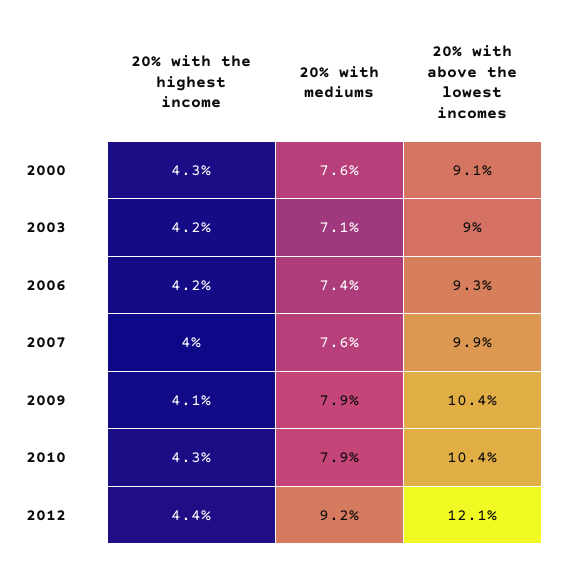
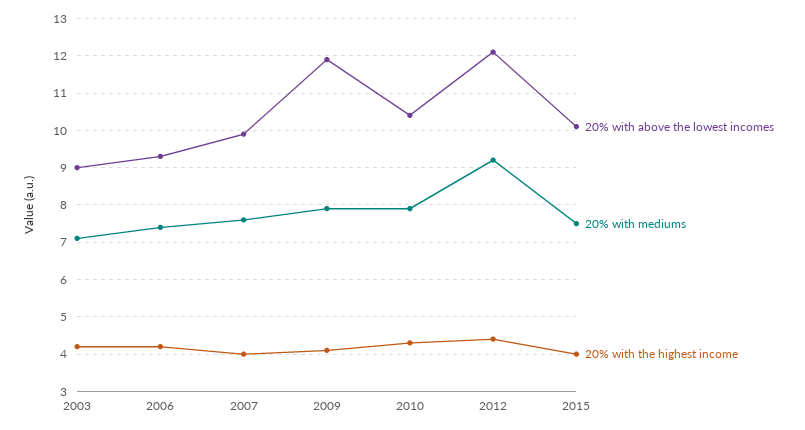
20% with the highest income, 2000: 4.3 -> none
20% with mediums, 2000: 7.6 -> none
20% with above the lowest incomes, 2000: 9.1 -> none
20% with above the lowest incomes, 2009: 10.4 -> 12
20% with above the lowest incomes, 2015: none -> 10
20% with mediums, 2015: none -> 7.5
20% with the highest income, 2015: none -> 4

